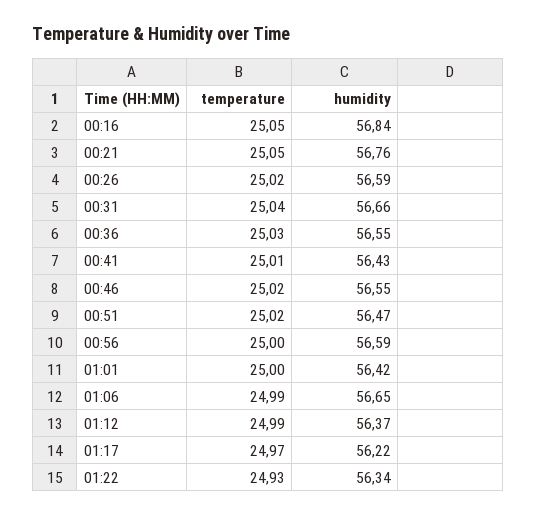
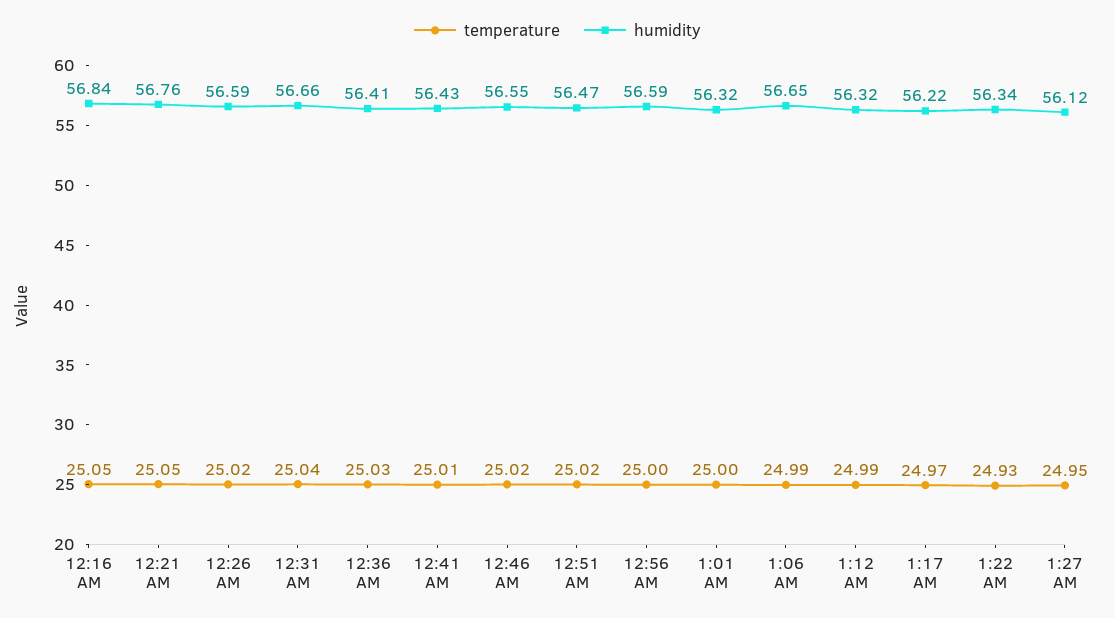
humidity, 00:36: 56.55 -> 56.41
humidity, 01:01: 56.42 -> 56.32
humidity, 01:12: 56.37 -> 56.32
temperature, 1:27 AM: none -> 24.95
humidity, 1:27 AM: none -> 56.12

